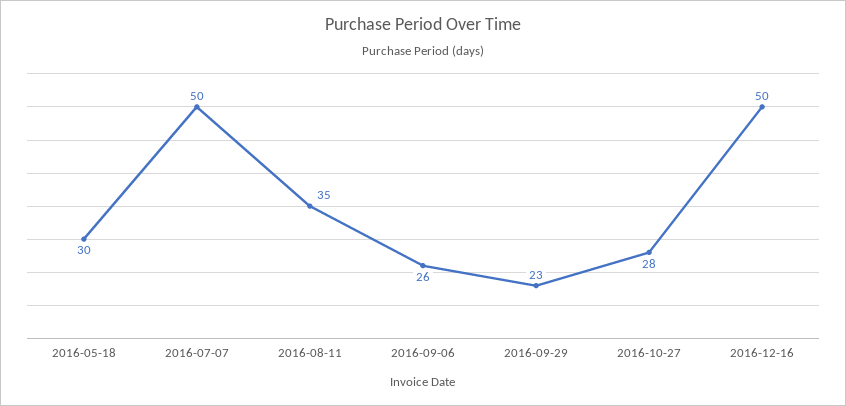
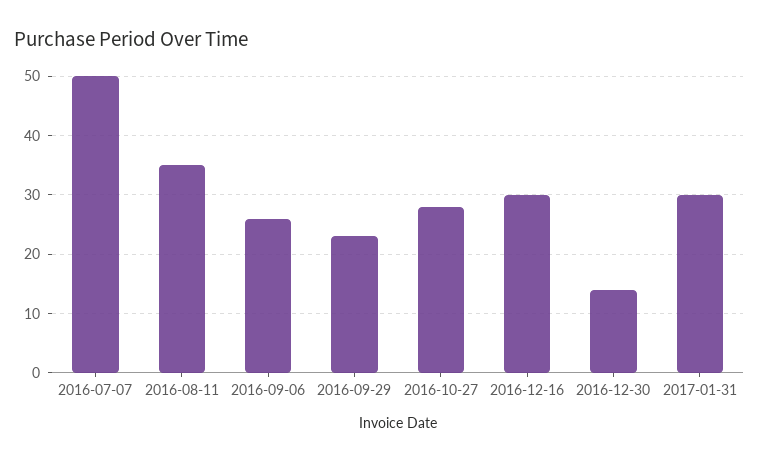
2016-05-18: 30 -> none
2016-12-16: 50 -> 30
2016-12-30: none -> 15
2017-01-31: none -> 30

